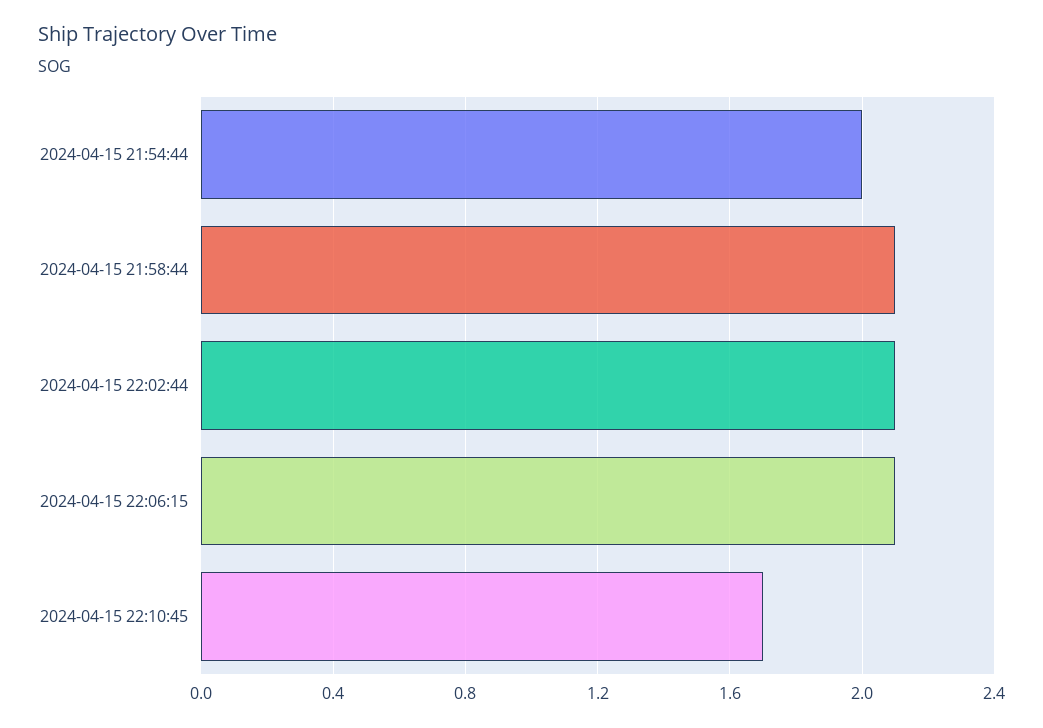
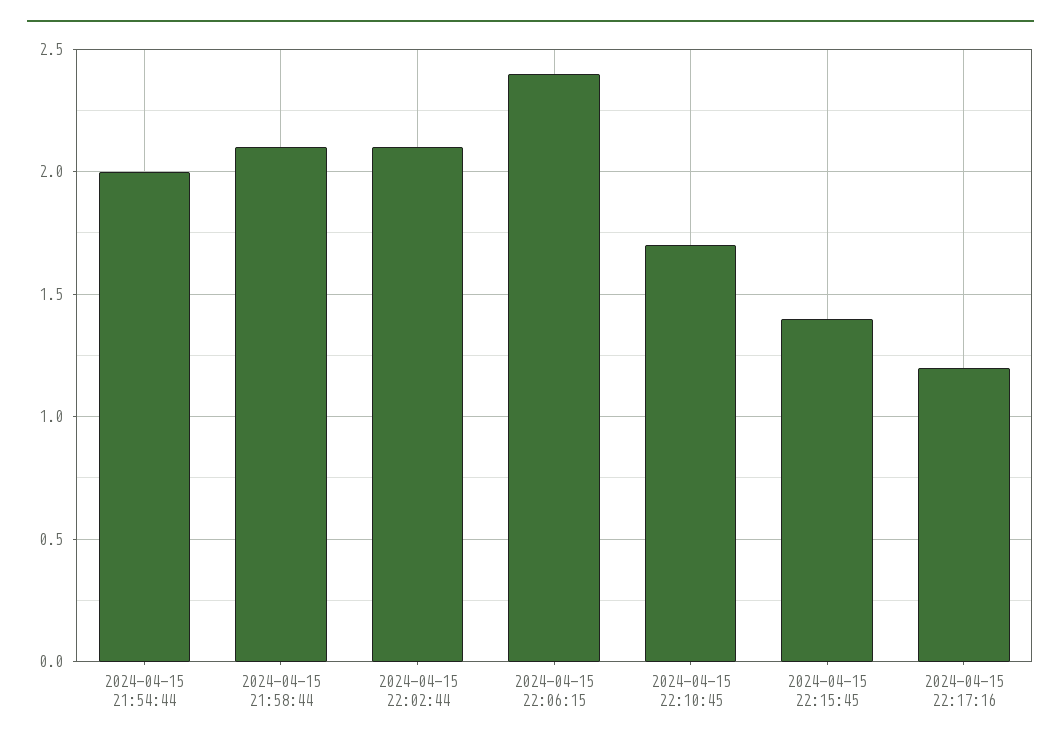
2024-04-15 22:06:15: 2.1 -> 2.4
2024-04-15 22:15:45: none -> 1.4
2024-04-15 22:17:16: none -> 1.2

